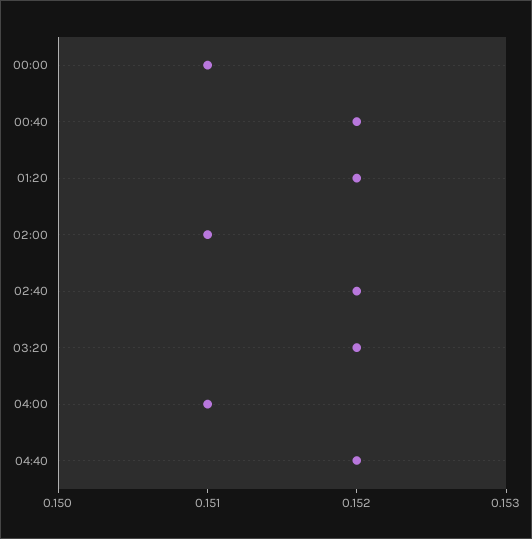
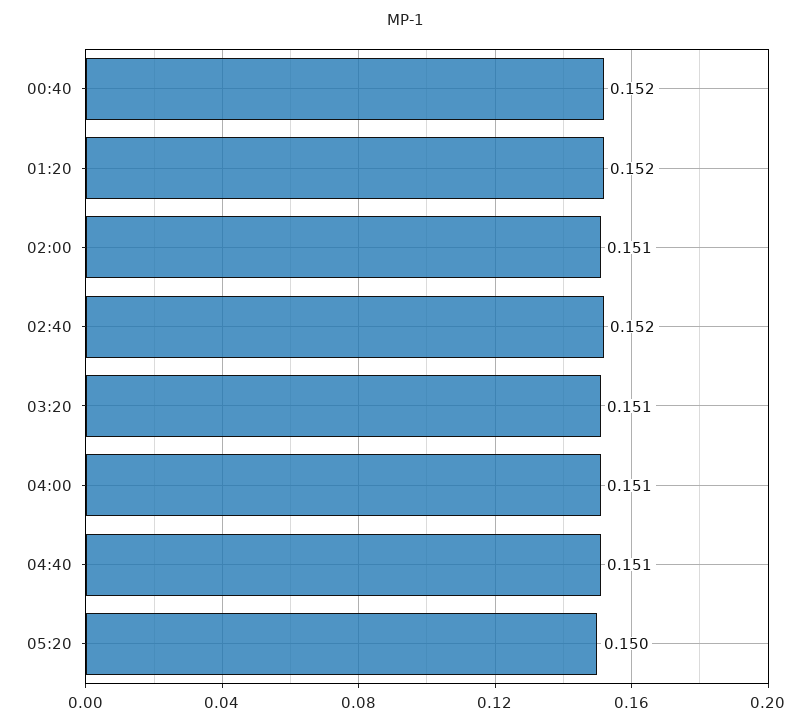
00:00: 0.151 -> none
03:20: 0.152 -> 0.151
04:40: 0.152 -> 0.151
05:20: none -> 0.15

